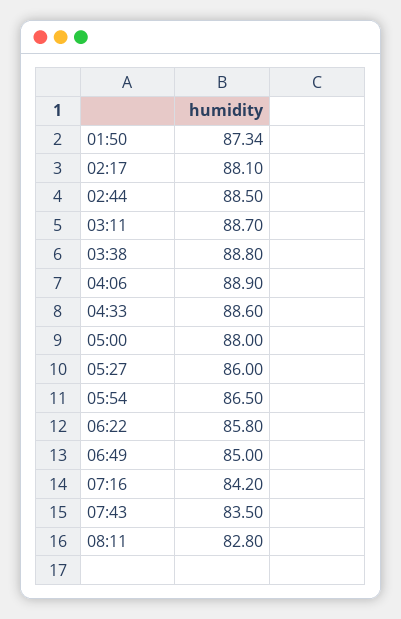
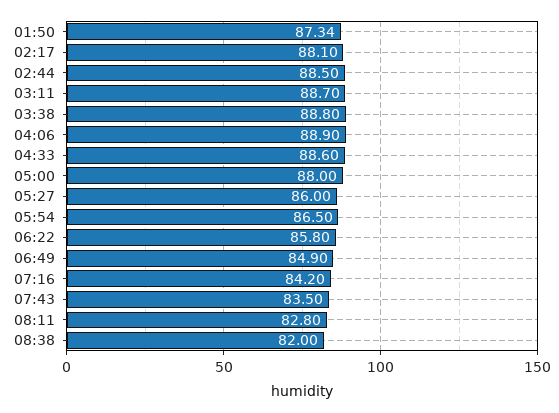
06:49: 85 -> 84.9
08:38: none -> 82

